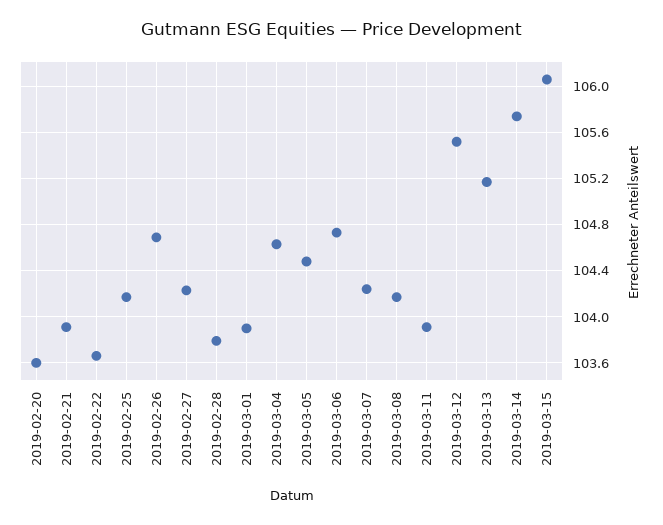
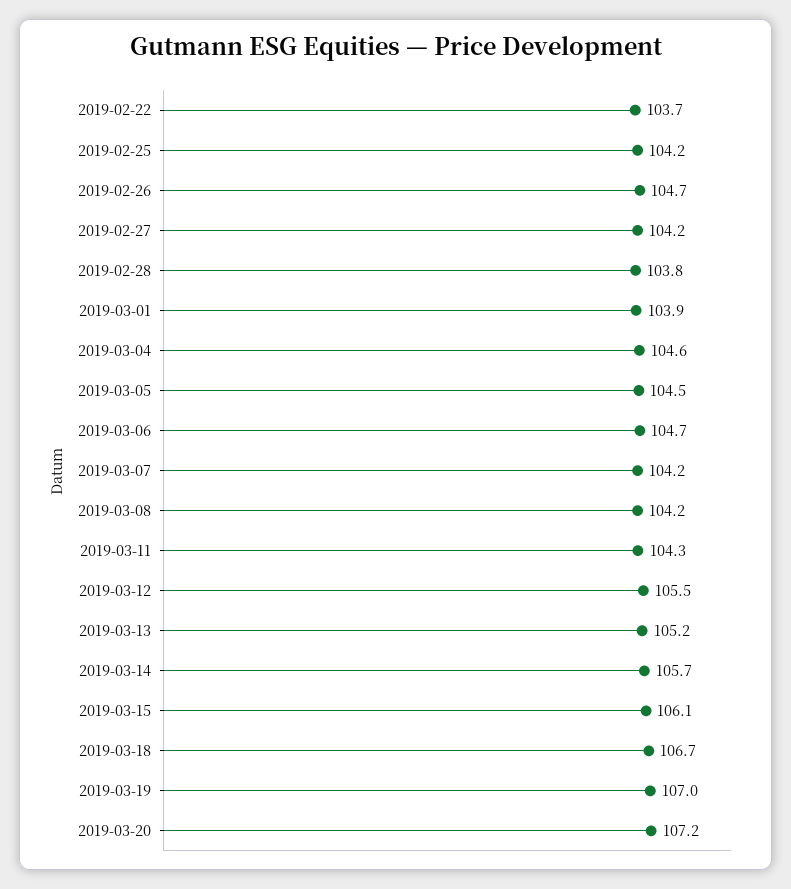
2019-02-20: 103.6 -> none
2019-02-21: 103.9 -> none
2019-03-11: 103.9 -> 104.3
2019-03-18: none -> 106.7
2019-03-19: none -> 107
2019-03-20: none -> 107.2

